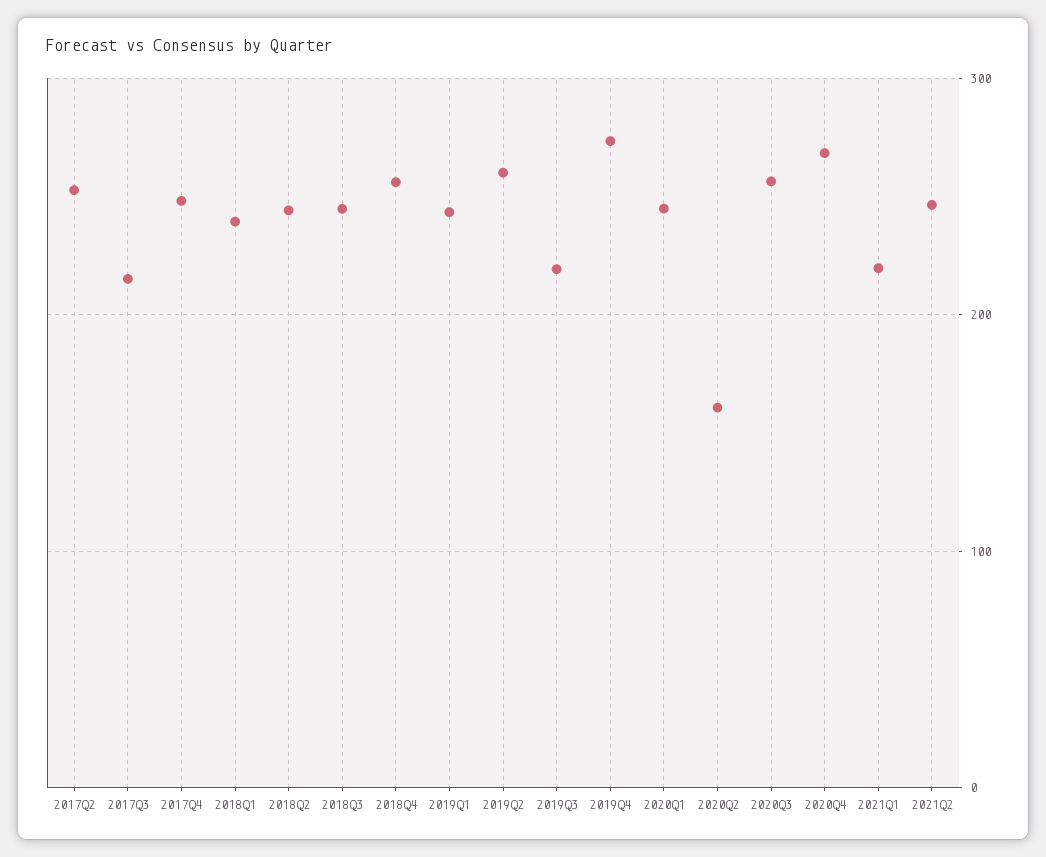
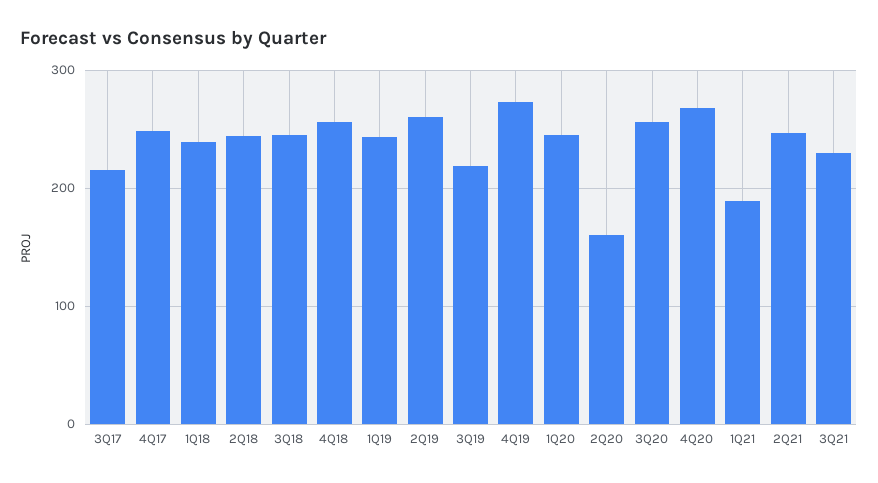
2017Q2: 250 -> none
2021Q1: 220 -> 190
3Q21: none -> 230

